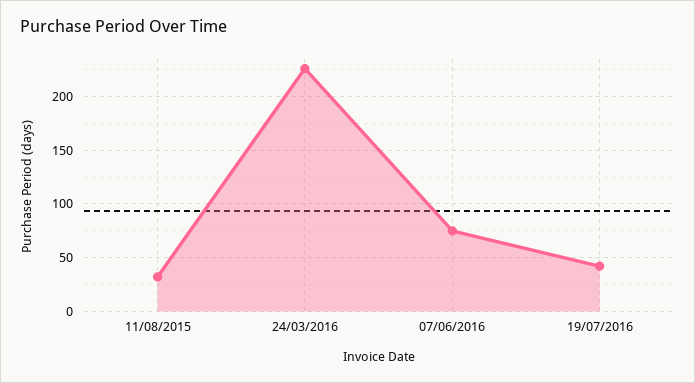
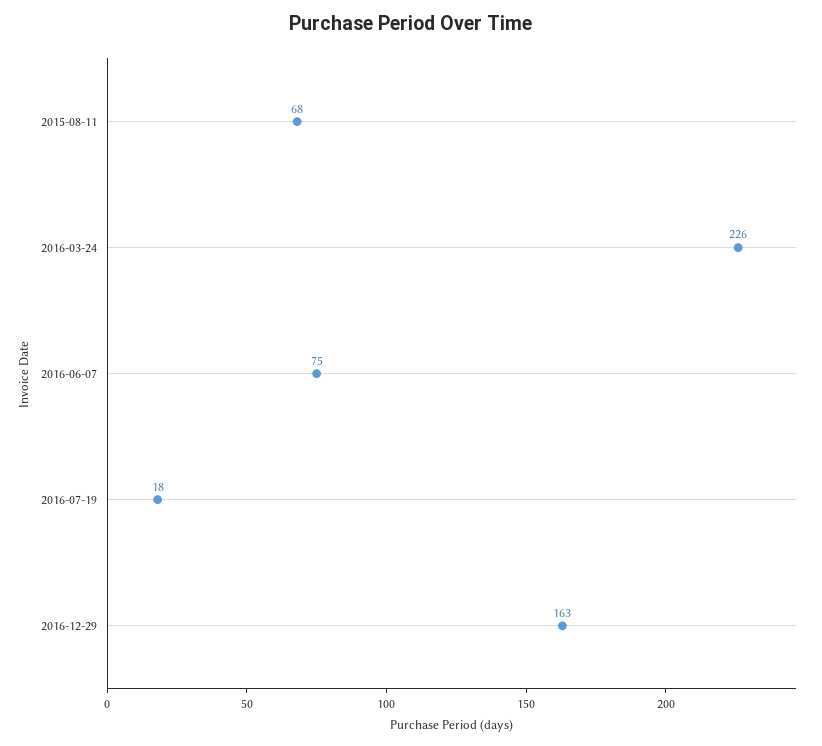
11/08/2015: 30 -> 68
19/07/2016: 40 -> 18
2016-12-29: none -> 163

